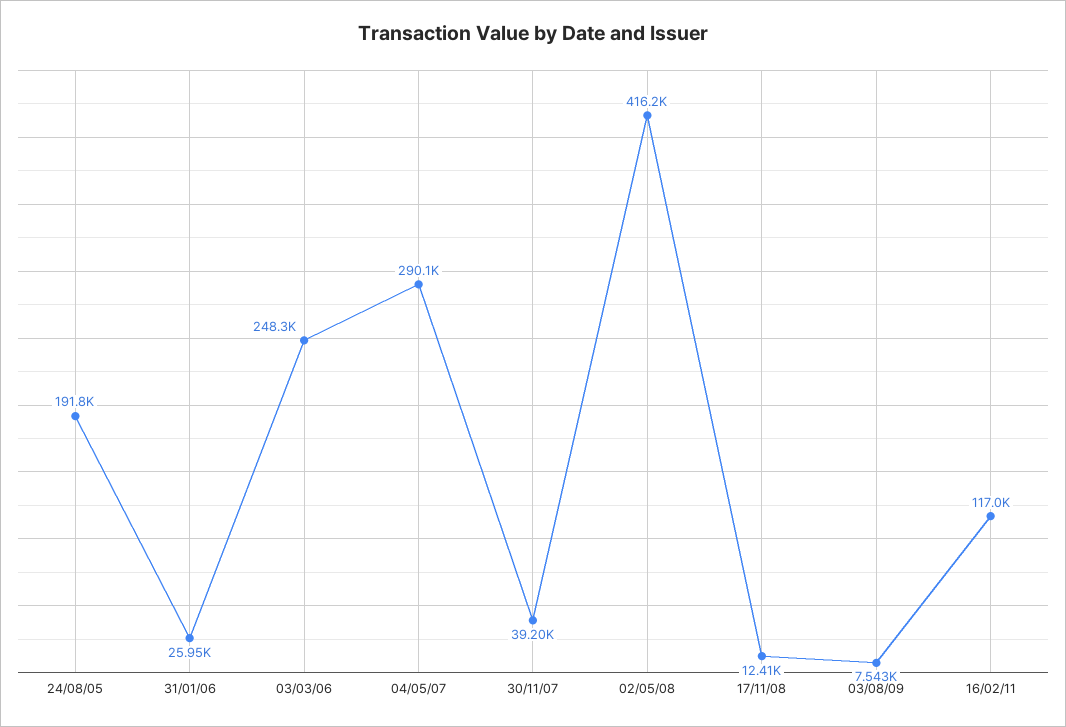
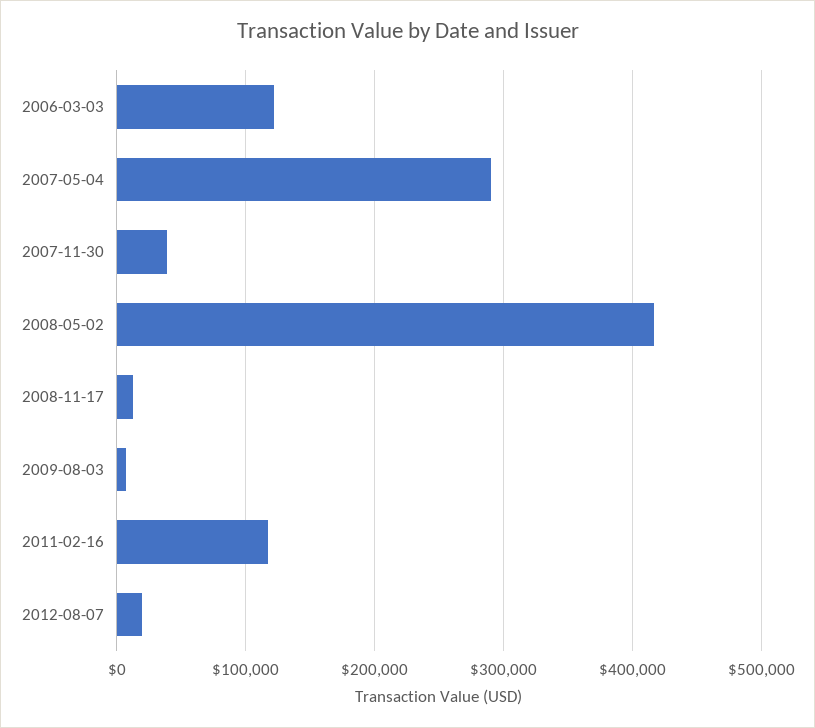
24/08/05: 191800 -> none
31/01/06: 25950 -> none
03/03/06: 248300 -> 120000
2012-08-07: none -> 20000

